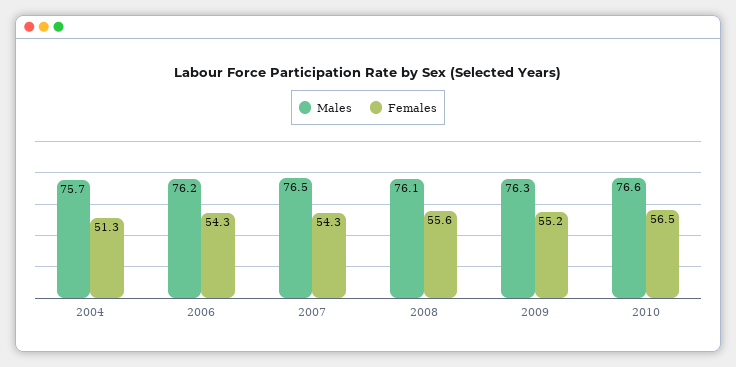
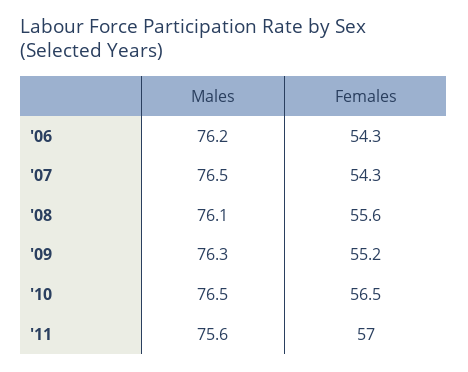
Males, 2004: 75.7 -> none
Females, 2004: 51.3 -> none
Males, 2010: 76.6 -> 76.5
Males, '11: none -> 75.6
Females, '11: none -> 57

